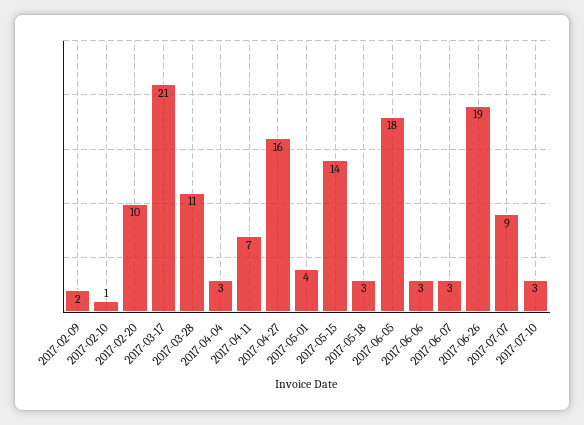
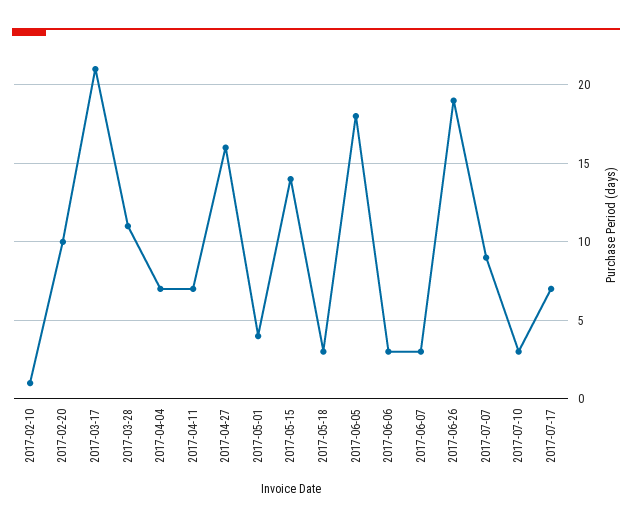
2017-02-09: 2 -> none
2017-04-04: 3 -> 7
2017-07-17: none -> 7

